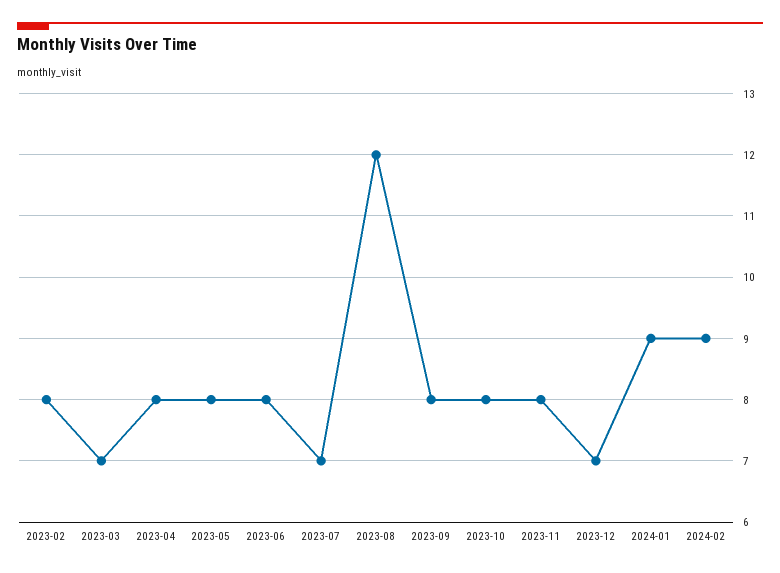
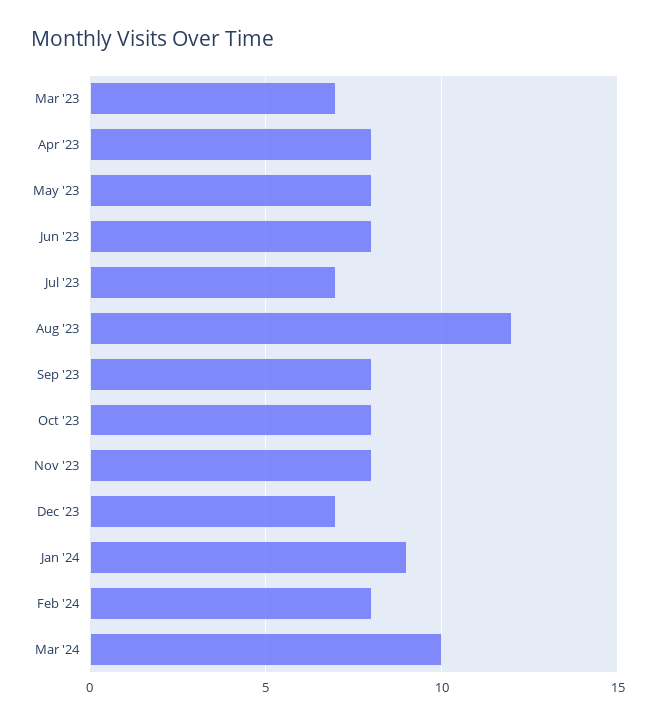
2023-02: 8 -> none
2024-02: 9 -> 8
Mar '24: none -> 10

